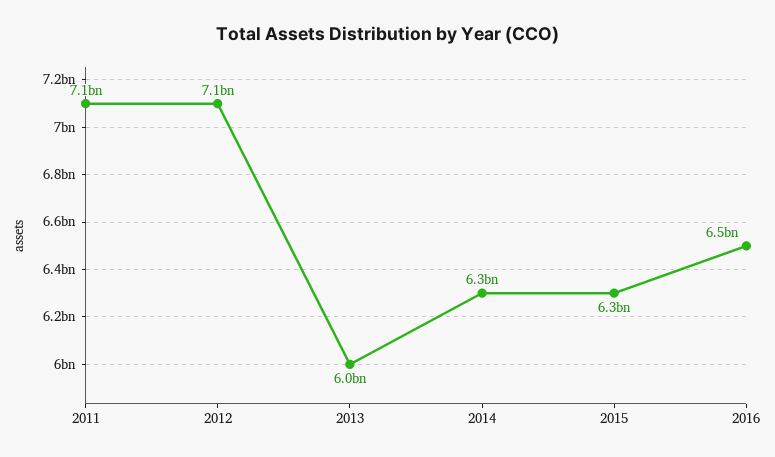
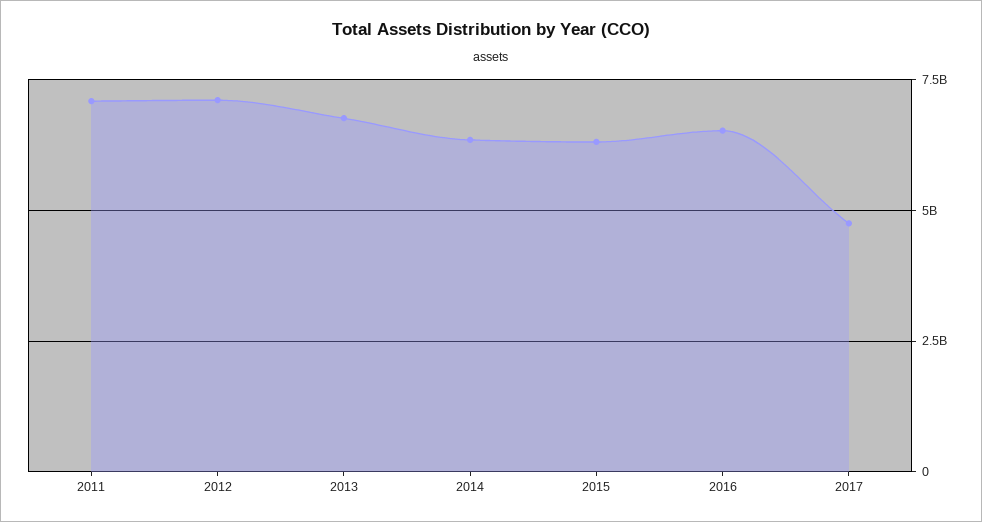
2013: 6000000000 -> 6750000000
2017: none -> 4750000000

